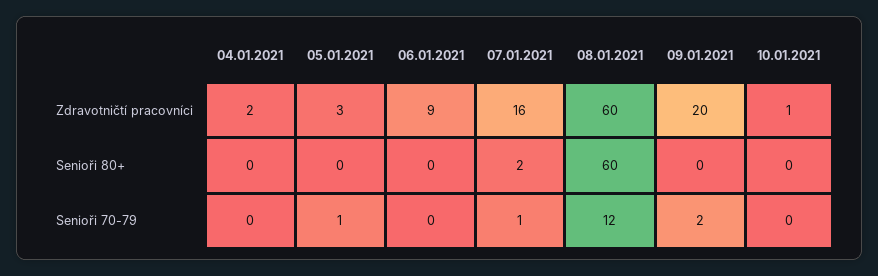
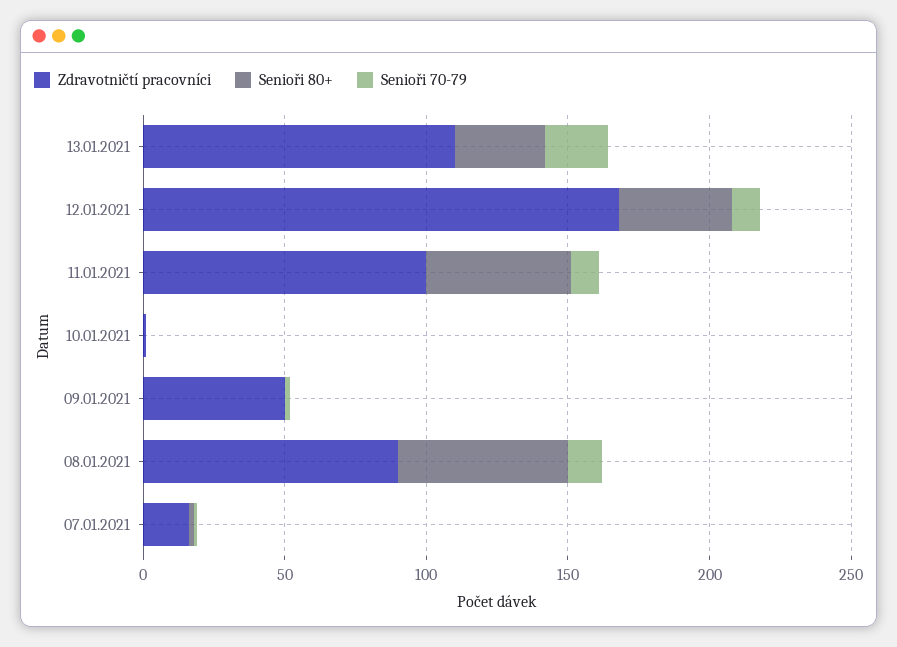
Zdravotničtí pracovníci, 04.01.2021: 2 -> none
Zdravotničtí pracovníci, 05.01.2021: 3 -> none
Zdravotničtí pracovníci, 06.01.2021: 9 -> none
Zdravotničtí pracovníci, 08.01.2021: 60 -> 90
Zdravotničtí pracovníci, 09.01.2021: 20 -> 50
Senioři 80+, 04.01.2021: 0 -> none
Senioři 80+, 05.01.2021: 0 -> none
Senioři 80+, 06.01.2021: 0 -> none
Senioři 70-79, 04.01.2021: 0 -> none
Senioři 70-79, 05.01.2021: 1 -> none
Senioři 70-79, 06.01.2021: 0 -> none
Zdravotničtí pracovníci, 13.01.2021: none -> 110
Senioři 80+, 13.01.2021: none -> 30
Senioři 70-79, 13.01.2021: none -> 20
Zdravotničtí pracovníci, 12.01.2021: none -> 170
Senioři 80+, 12.01.2021: none -> 40
Senioři 70-79, 12.01.2021: none -> 10
Zdravotničtí pracovníci, 11.01.2021: none -> 100
Senioři 80+, 11.01.2021: none -> 50
Senioři 70-79, 11.01.2021: none -> 10

